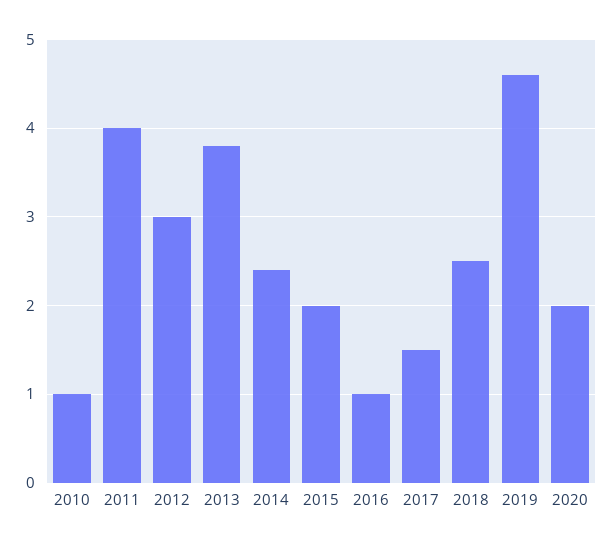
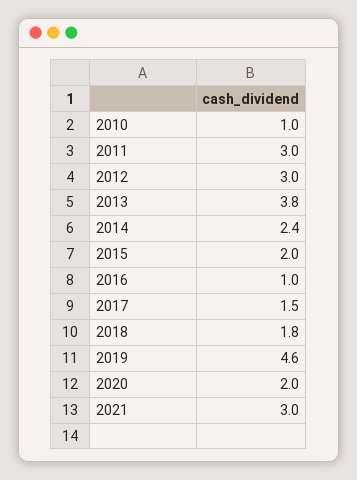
2011: 4 -> 3
2018: 2.5 -> 1.8
2021: none -> 3

